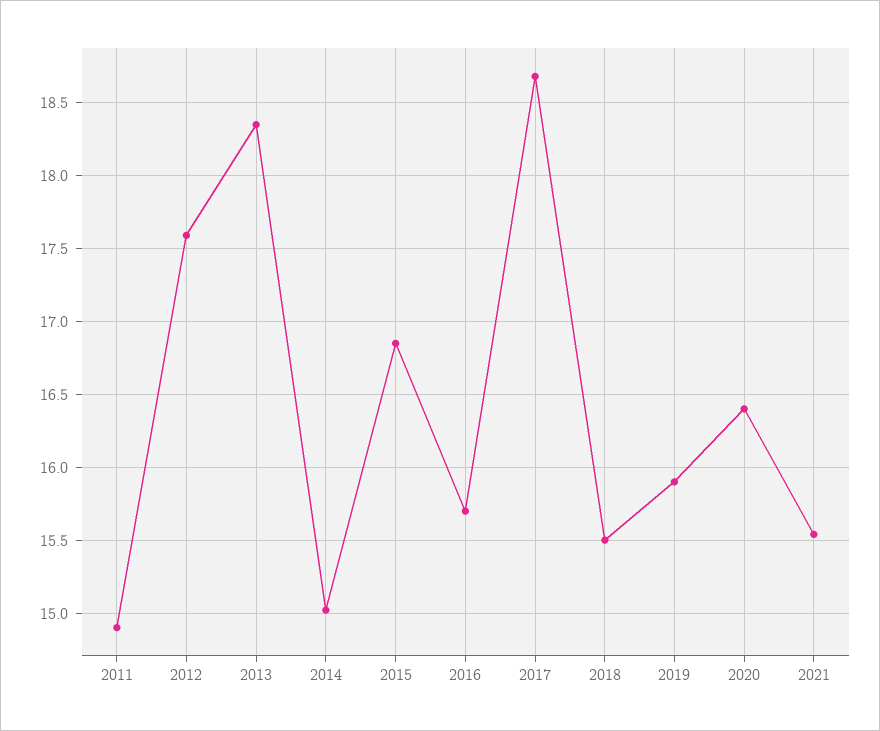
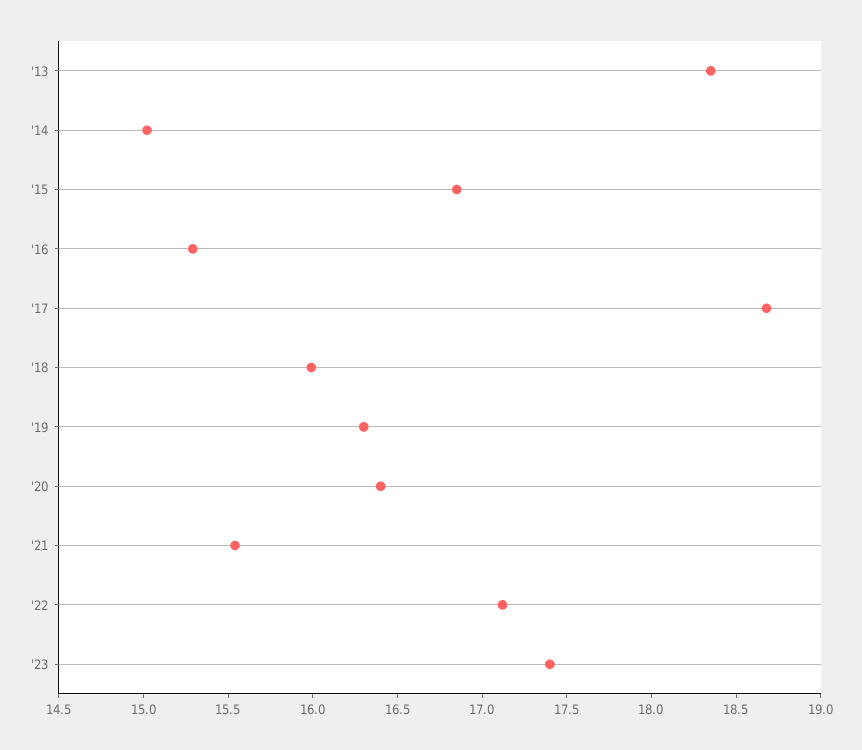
2011: 14.9 -> none
2012: 17.6 -> none
2016: 15.7 -> 15.3
2018: 15.5 -> 16
2019: 15.9 -> 16.3
'22: none -> 17.1
'23: none -> 17.4

